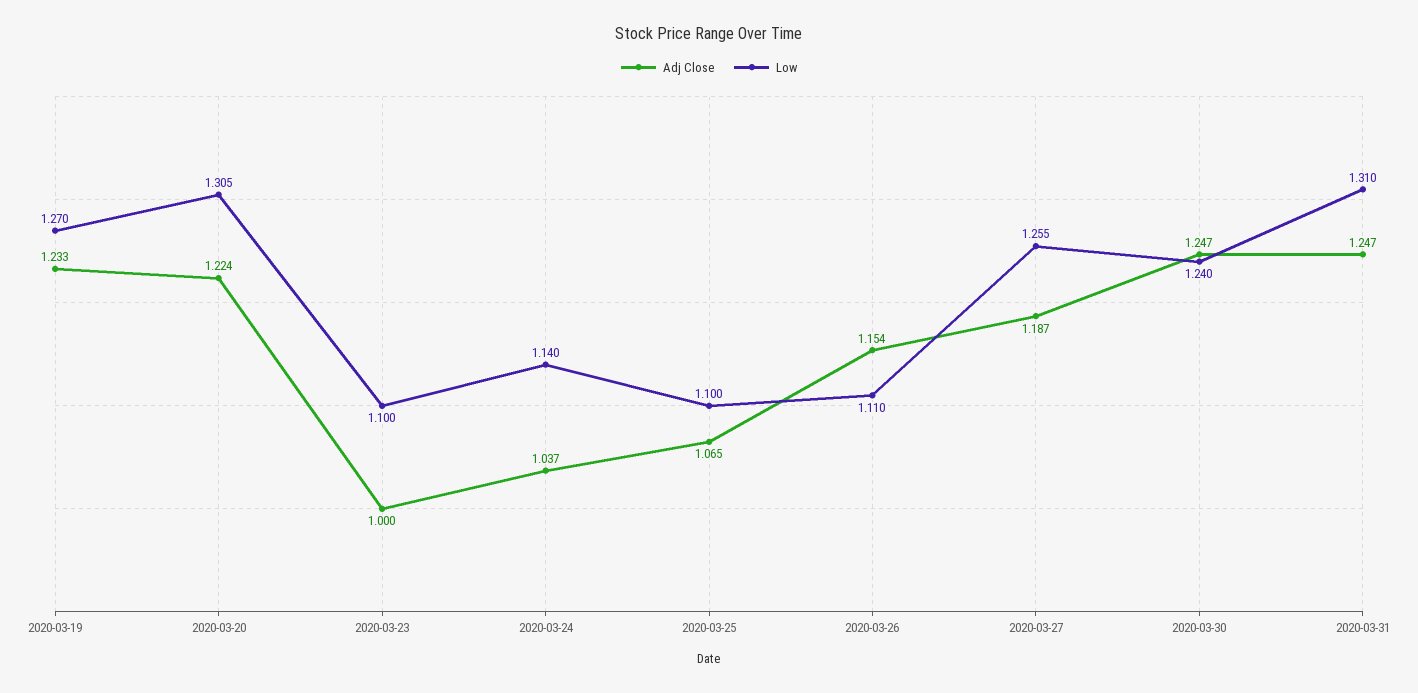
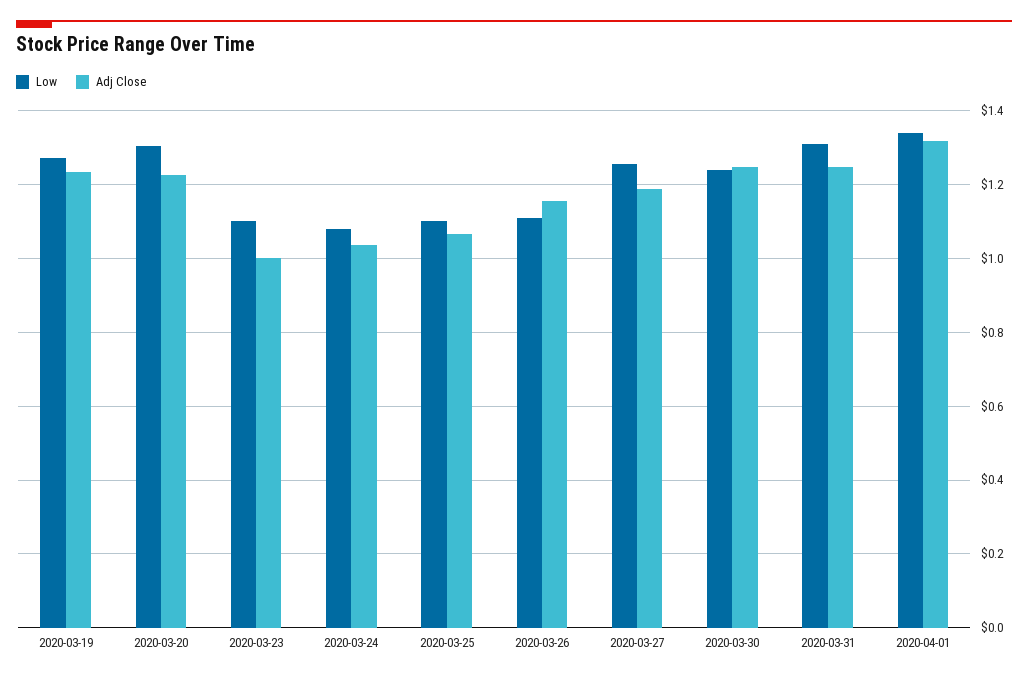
Low, 2020-03-24: 1.14 -> 1.08
Low, 2020-04-01: none -> 1.34
Adj Close, 2020-04-01: none -> 1.32

